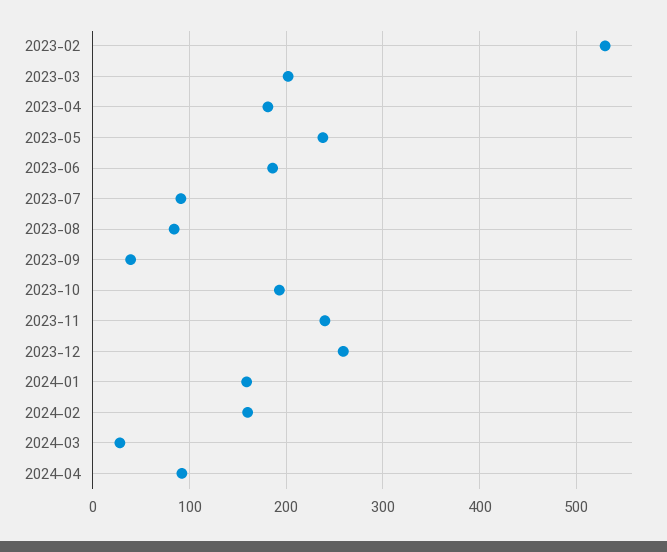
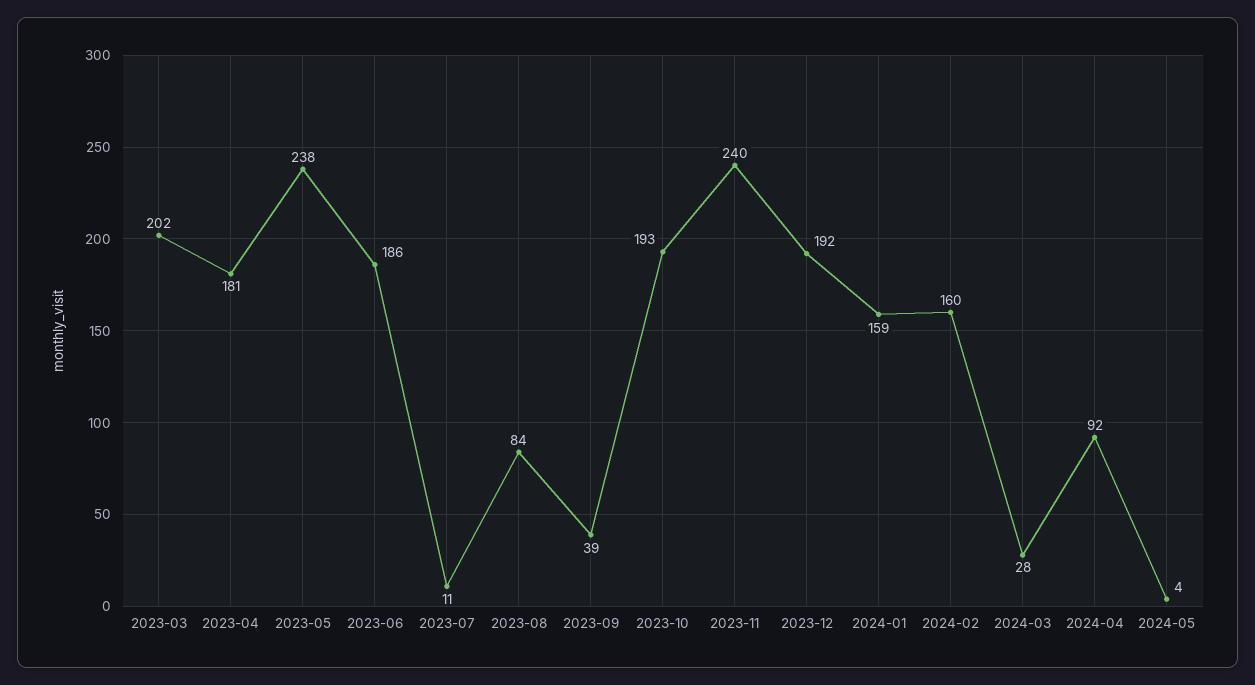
2023-02: 530 -> none
2023-07: 90 -> 11
2023-12: 260 -> 192
2024-05: none -> 4

